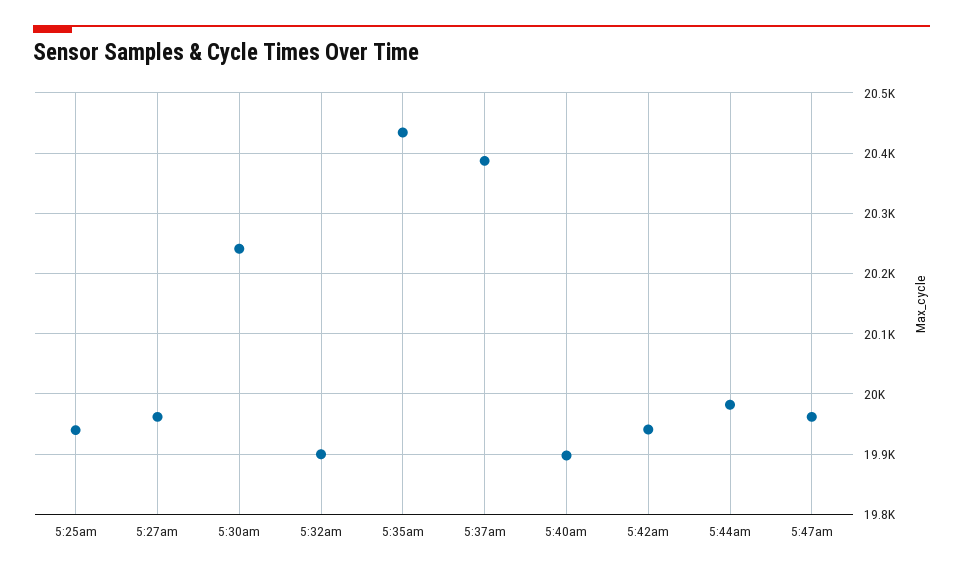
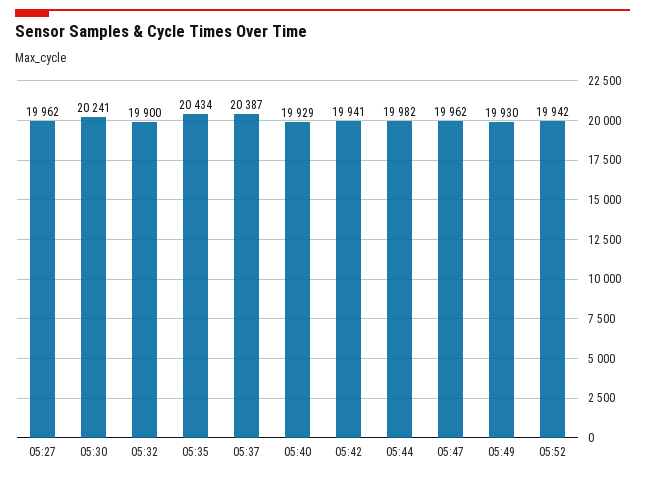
5:25am: 19940 -> none
5:40am: 19900 -> 19929
05:49: none -> 19930
05:52: none -> 19942

